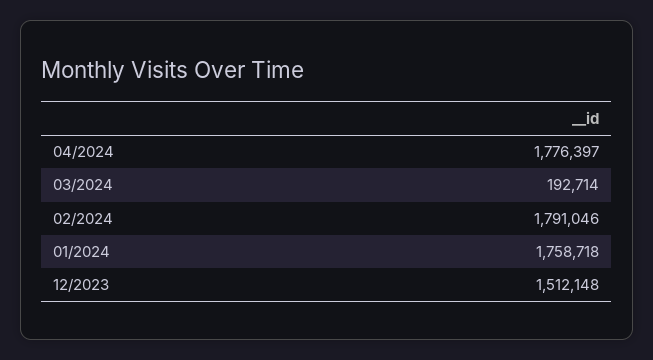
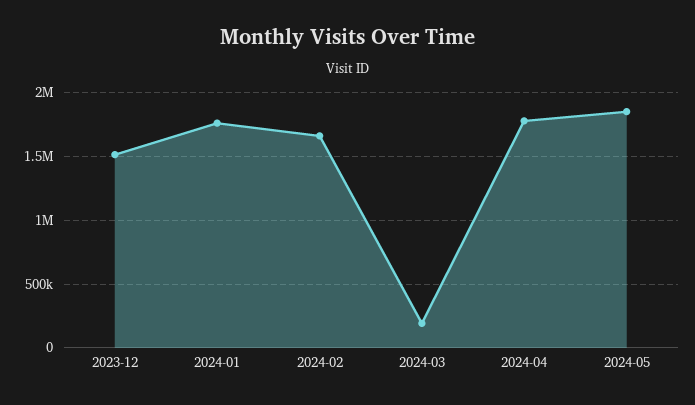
02/2024: 1791046 -> 1650000
2024-05: none -> 1850000

